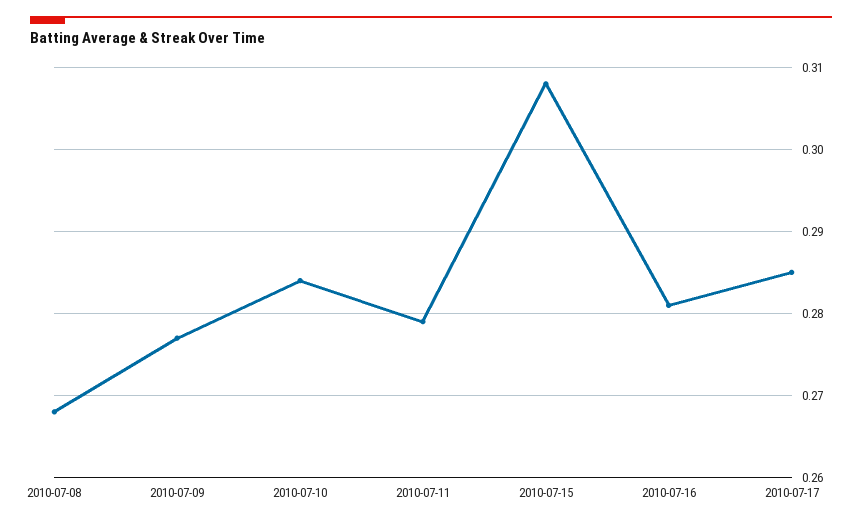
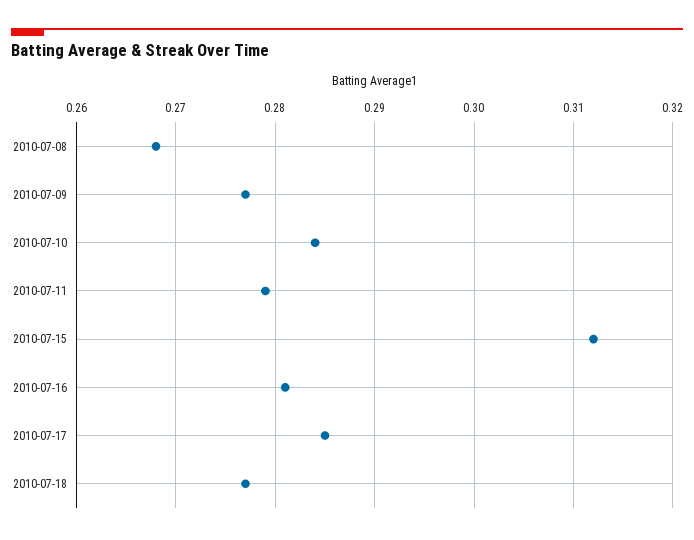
2010-07-15: 0.308 -> 0.312
2010-07-18: none -> 0.277

